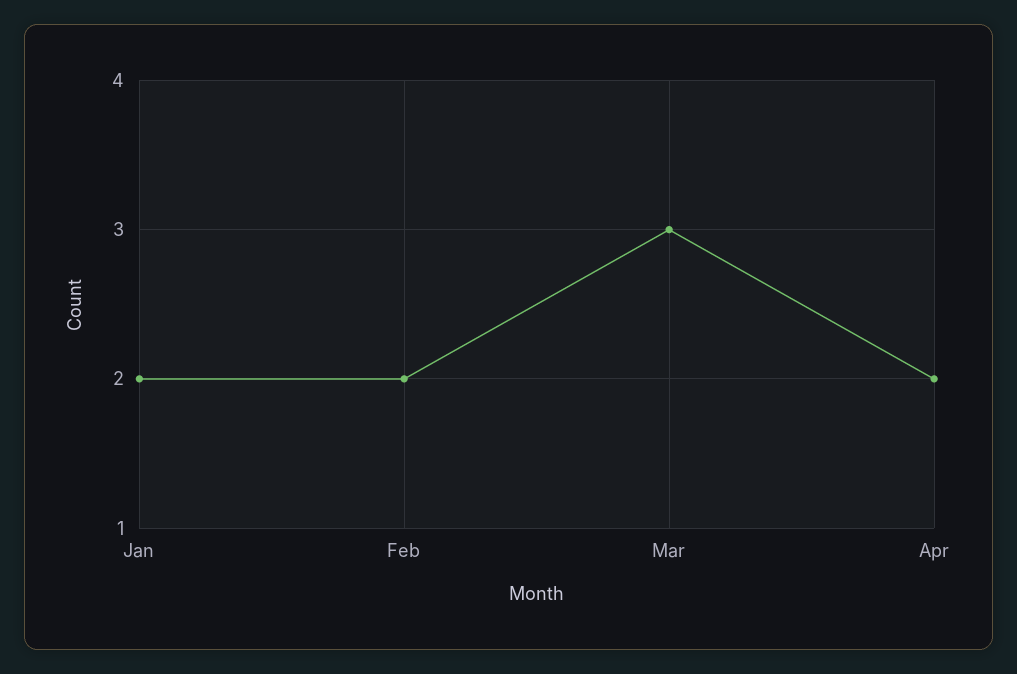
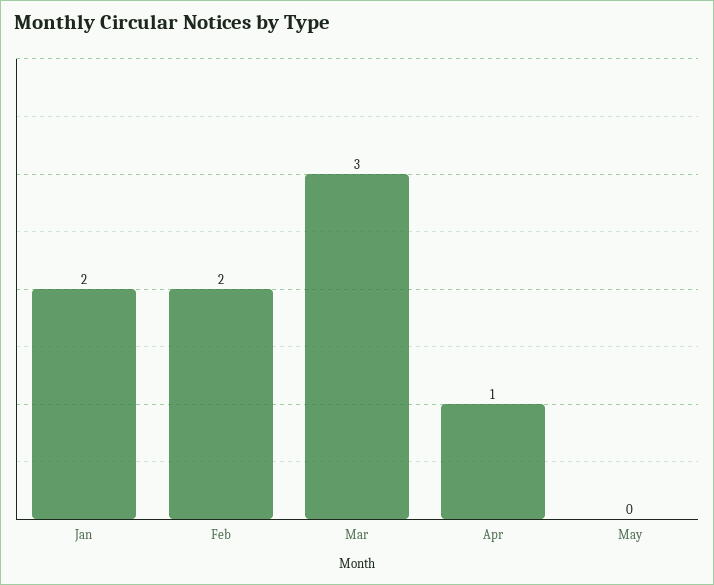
Apr: 2 -> 1
May: none -> 0

